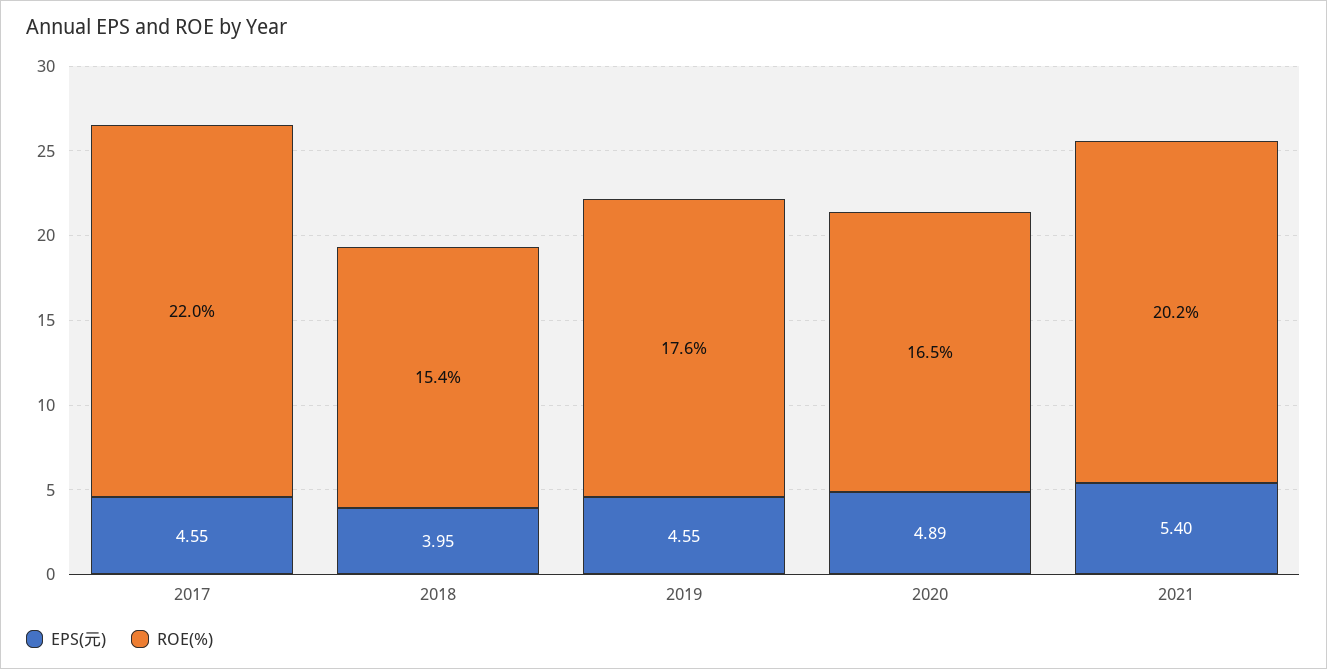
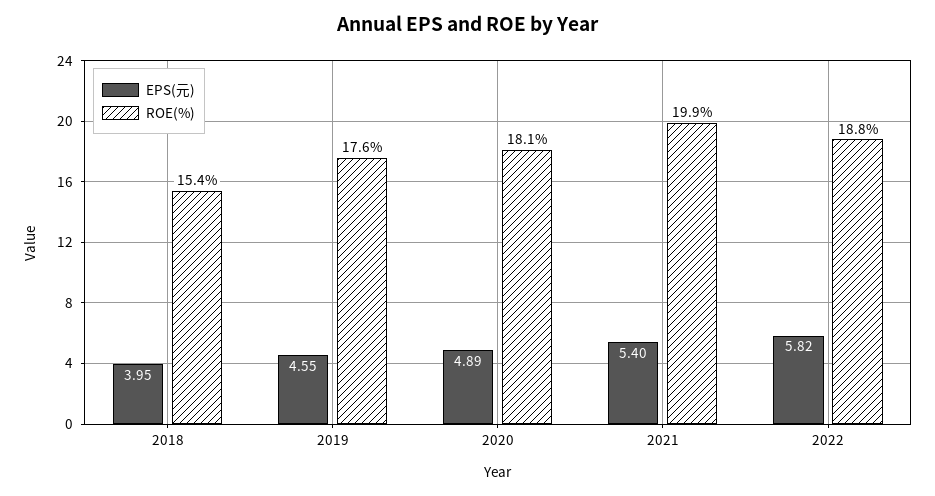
EPS(元), 2017: 4.55 -> none
ROE(%), 2017: 22 -> none
ROE(%), 2020: 16.5 -> 18.1
ROE(%), 2021: 20.2 -> 19.9
EPS(元), 2022: none -> 5.82
ROE(%), 2022: none -> 18.8

